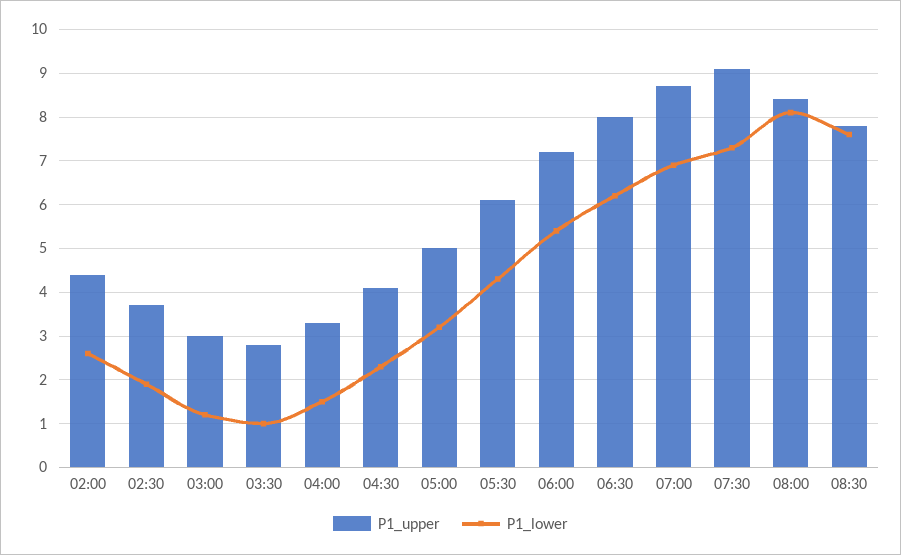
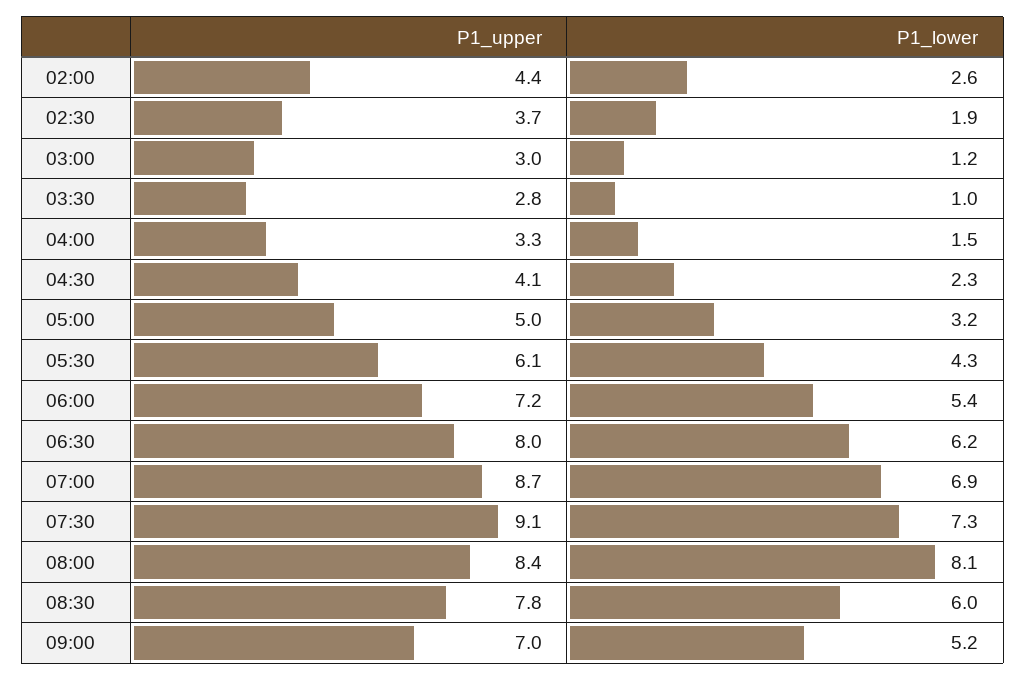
P1_lower, 08:30: 7.5 -> 6
P1_upper, 09:00: none -> 7
P1_lower, 09:00: none -> 5.2

